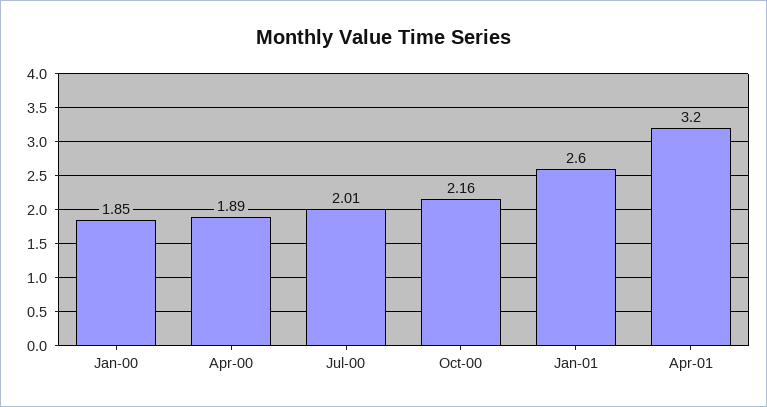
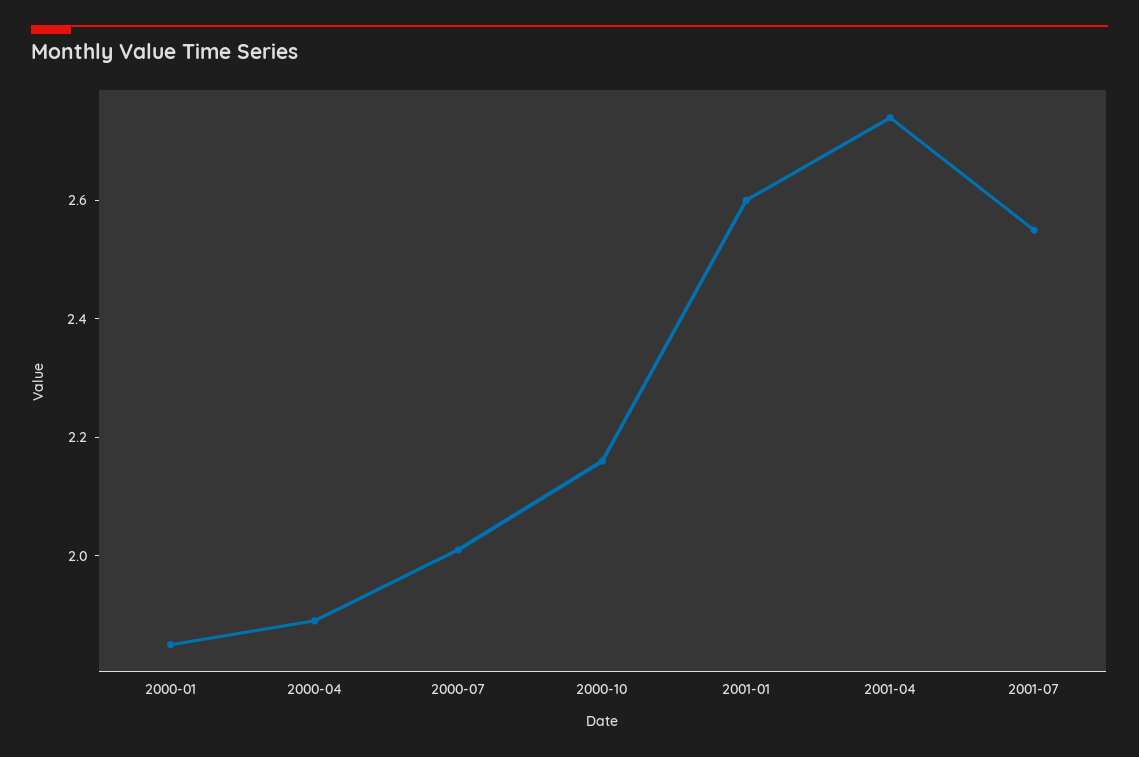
Apr-01: 3.2 -> 2.75
2001-07: none -> 2.55

